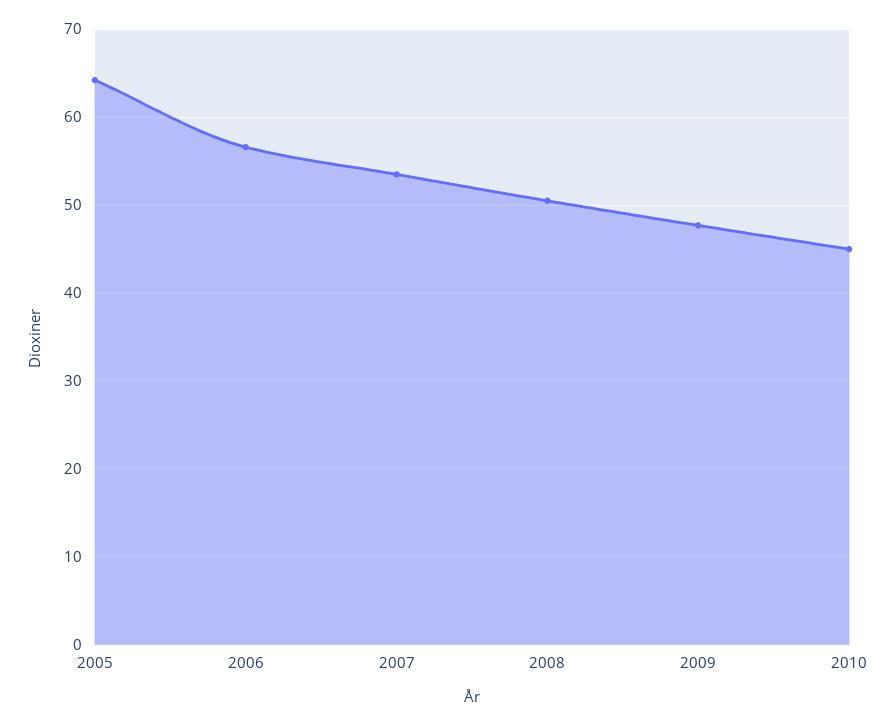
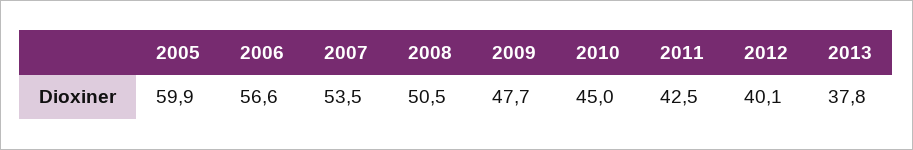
2005: 64 -> 59.9
2011: none -> 42.5
2012: none -> 40.1
2013: none -> 37.8

